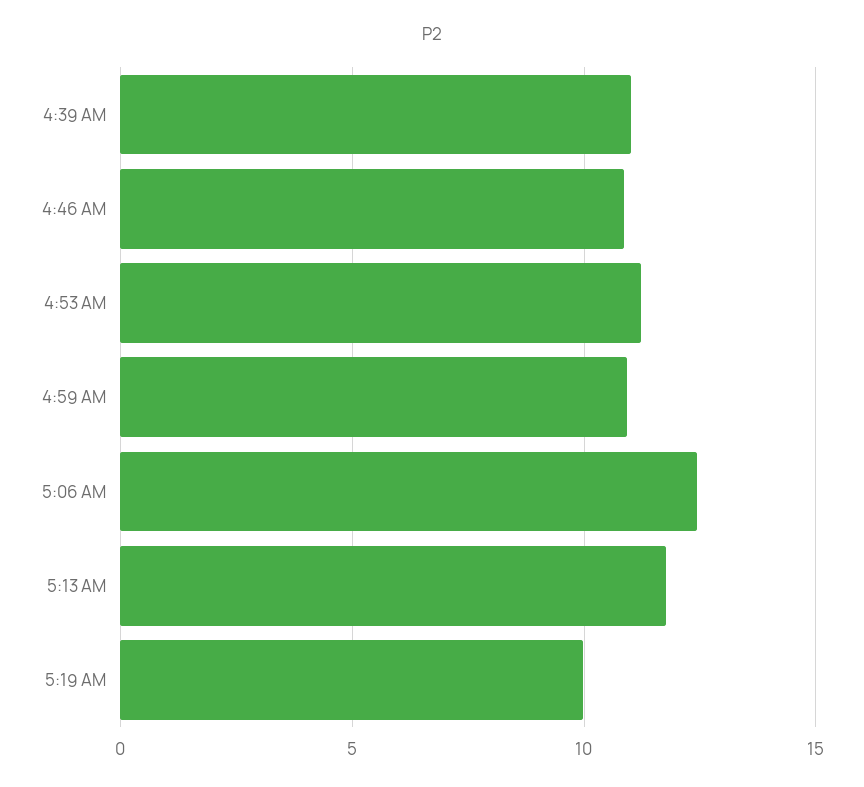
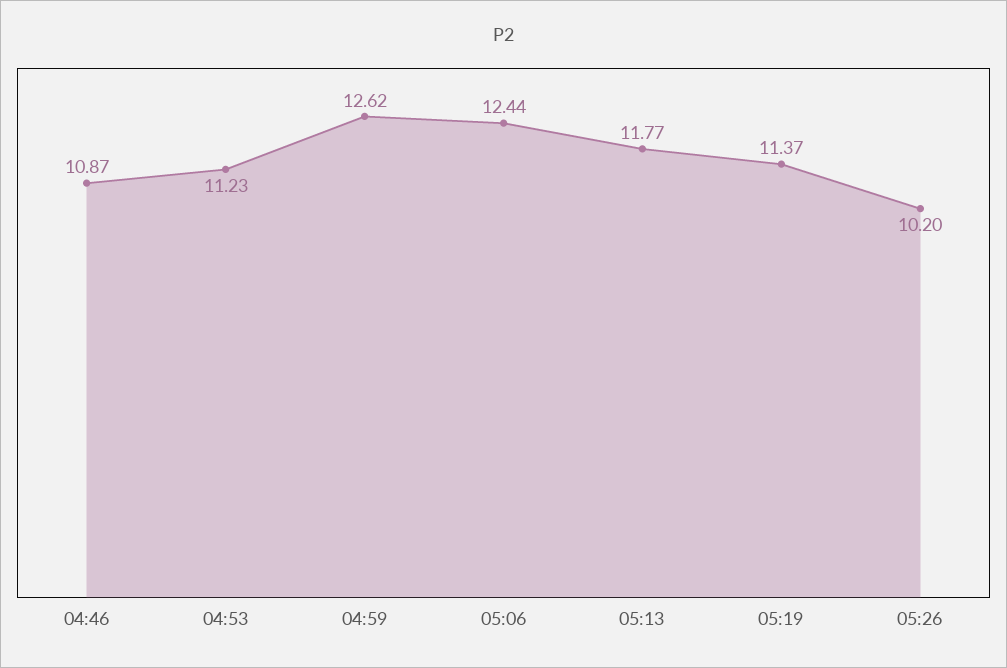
4:39 AM: 11 -> none
4:59 AM: 11 -> 12.62
5:19 AM: 10 -> 11.37
05:26: none -> 10.2

